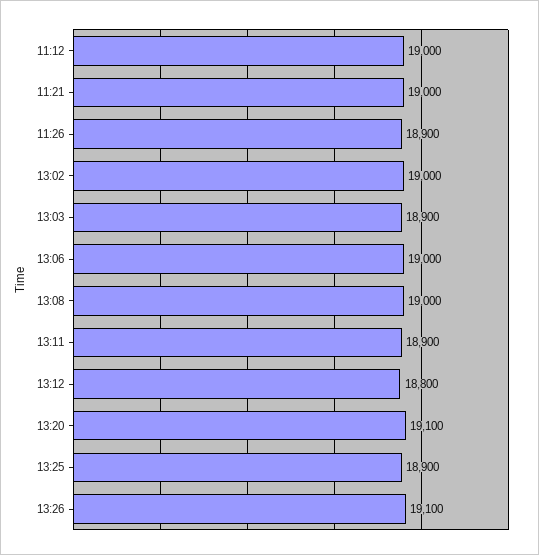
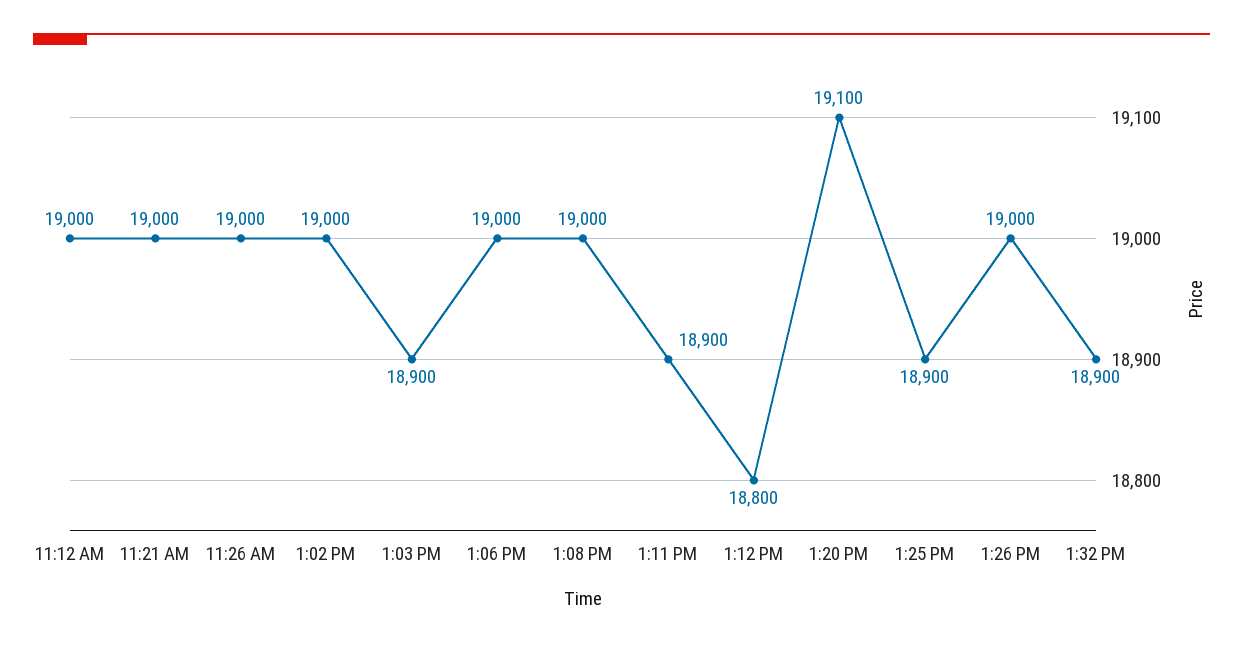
11:26: 18900 -> 19000
13:26: 19100 -> 19000
1:32 PM: none -> 18900

